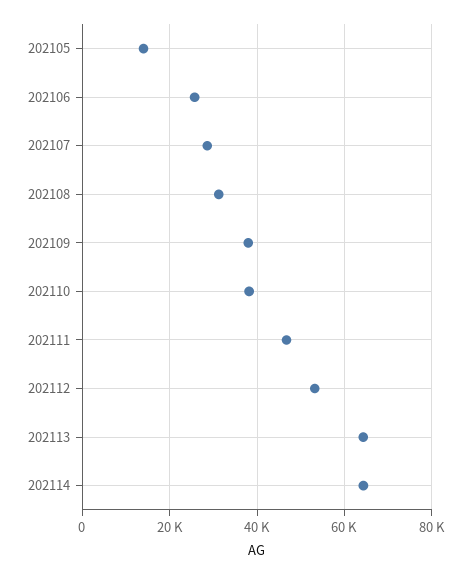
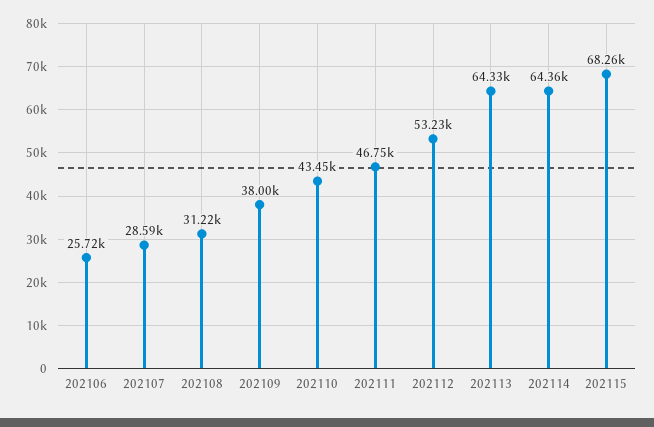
202105: 14000 -> none
202110: 38000 -> 43450
202115: none -> 68260

